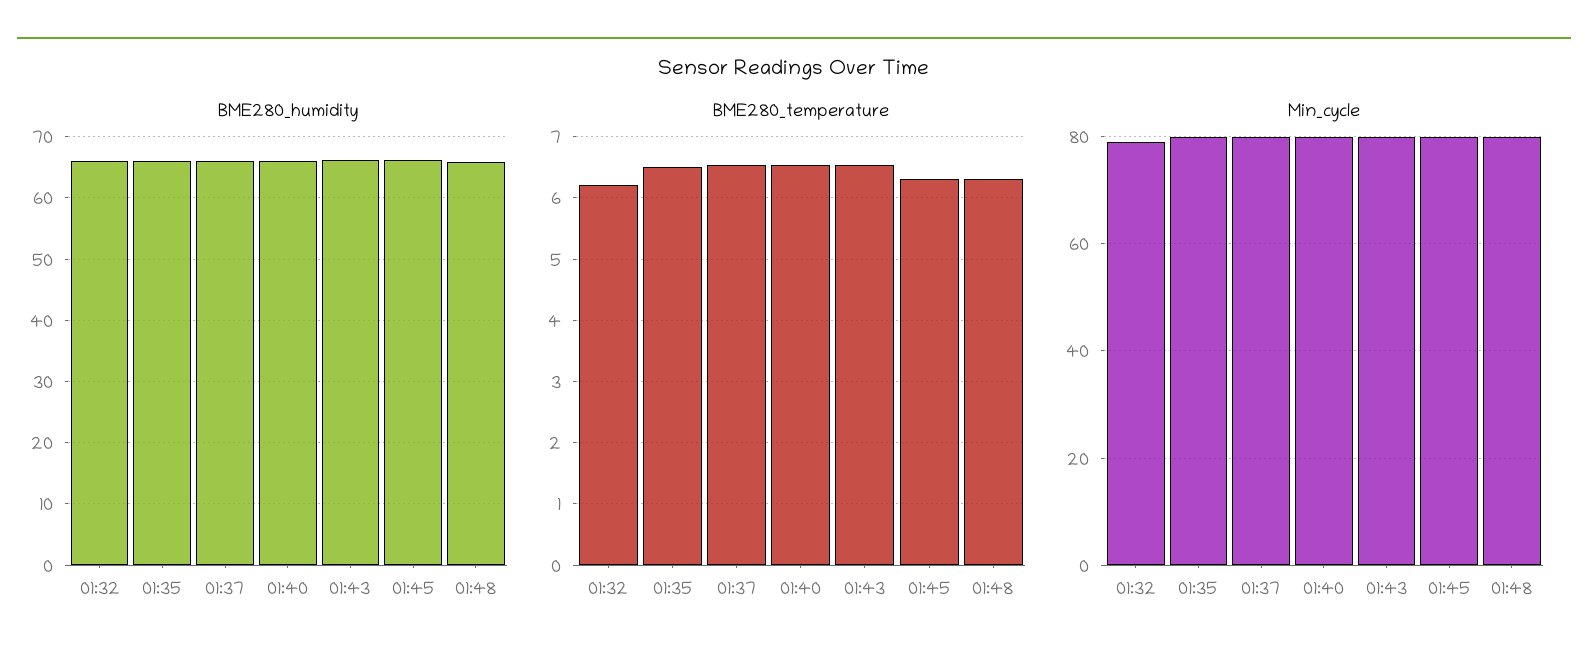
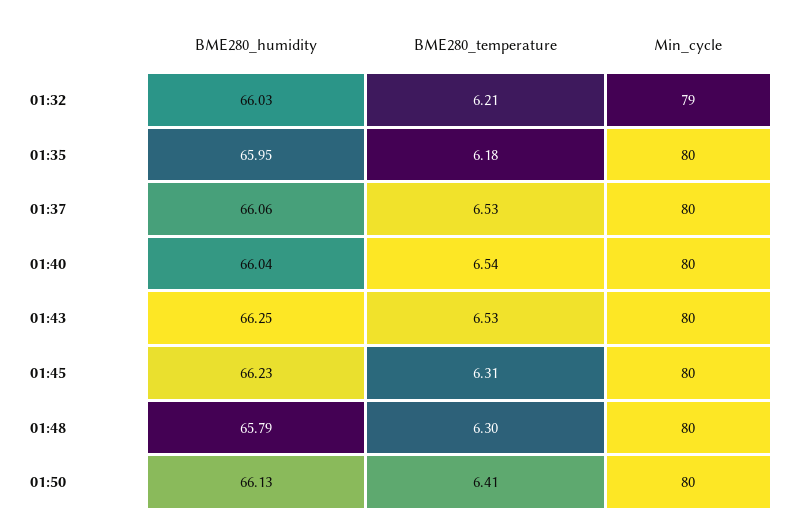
BME280_temperature, 01:35: 6.5 -> 6.18
BME280_humidity, 01:50: none -> 66.13
BME280_temperature, 01:50: none -> 6.41
Min_cycle, 01:50: none -> 80

